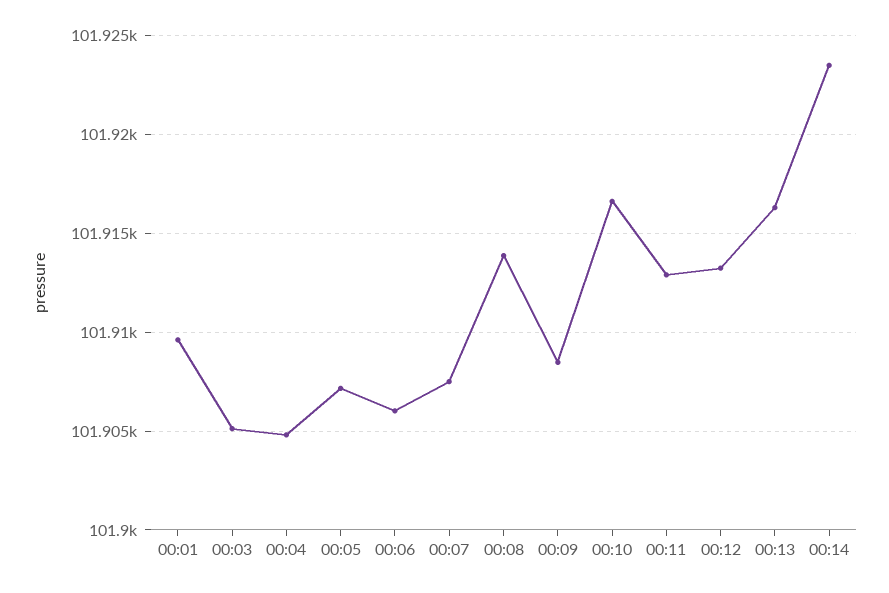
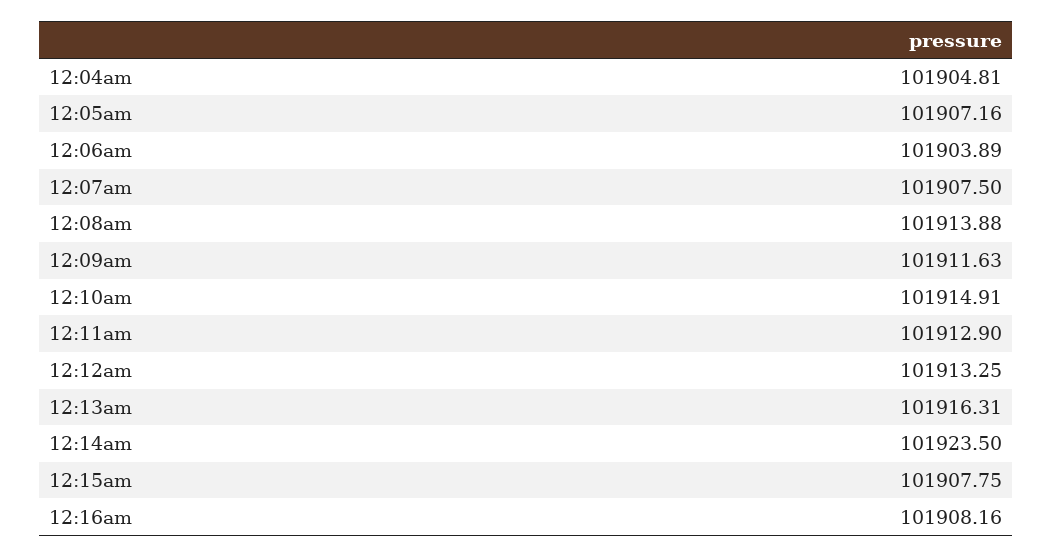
00:01: 101909.5 -> none
00:03: 101905 -> none
00:06: 101906 -> 101903.89
00:09: 101908.5 -> 101911.63
00:10: 101916.5 -> 101914.91
12:15am: none -> 101907.75
12:16am: none -> 101908.16

